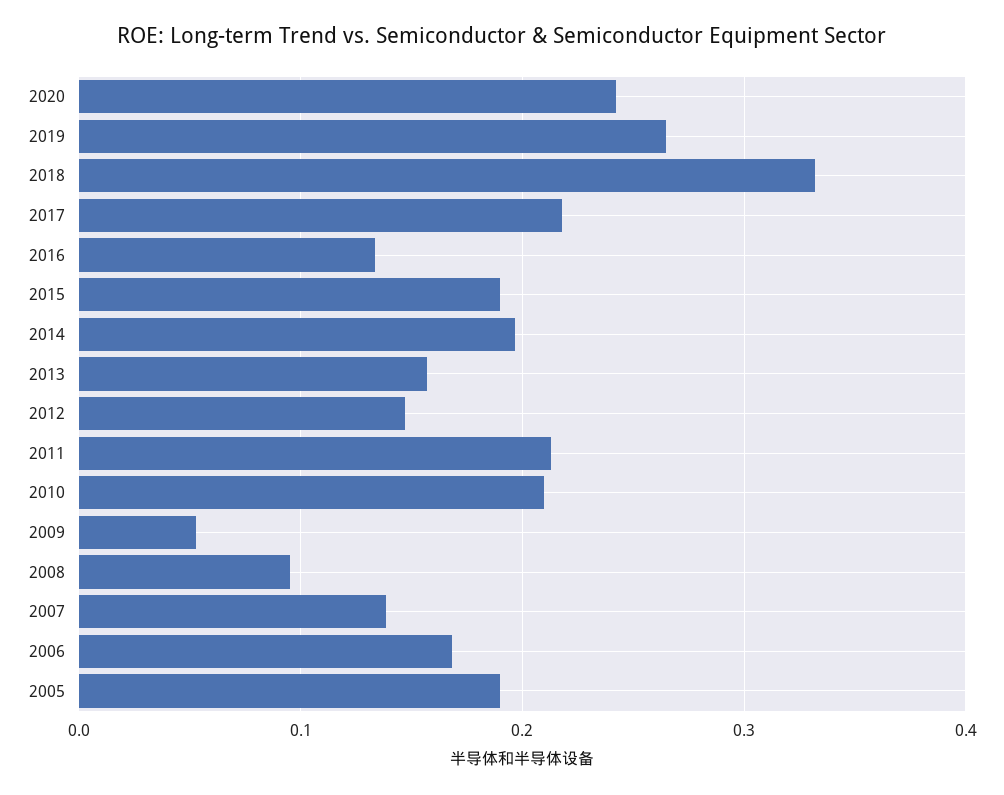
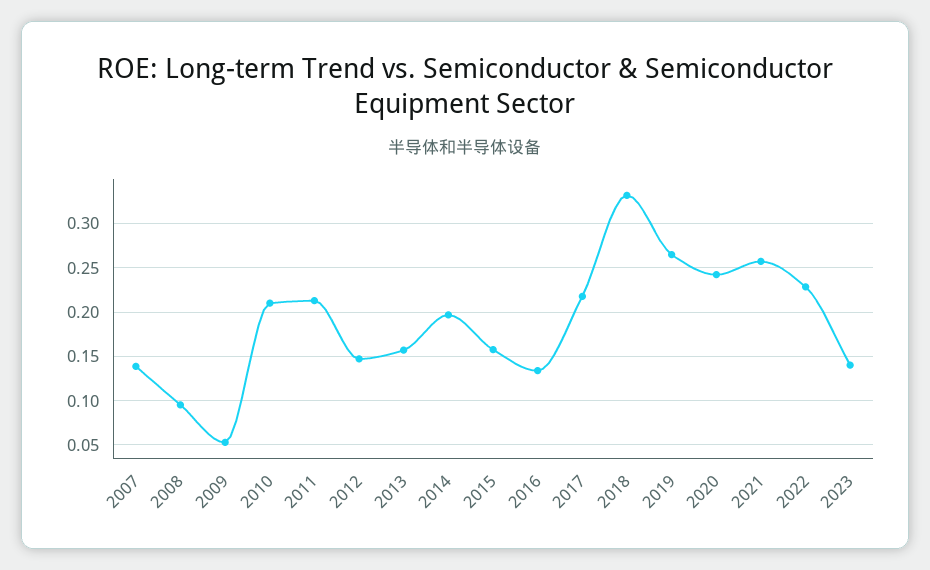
2015: 0.19 -> 0.16
2006: 0.17 -> none
2005: 0.19 -> none
2021: none -> 0.26
2022: none -> 0.23
2023: none -> 0.14

